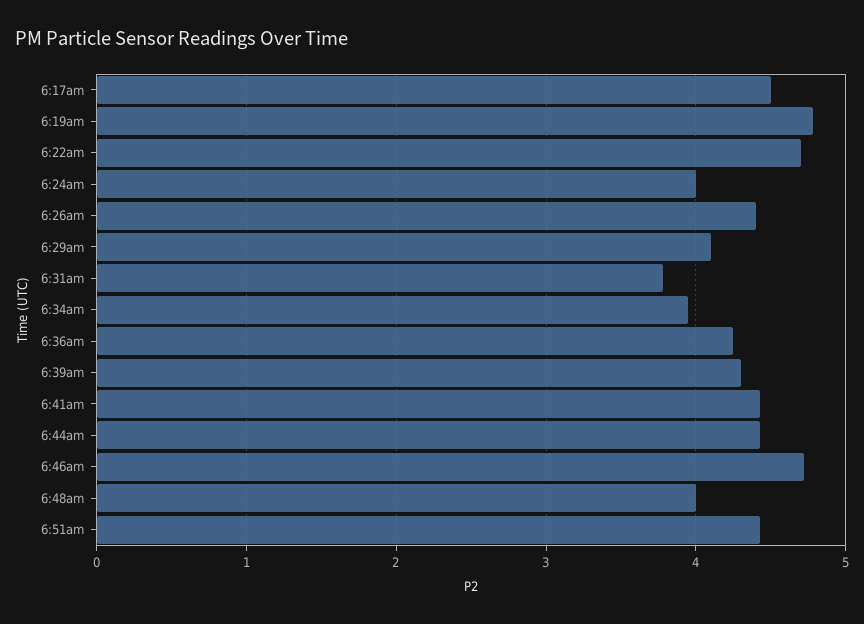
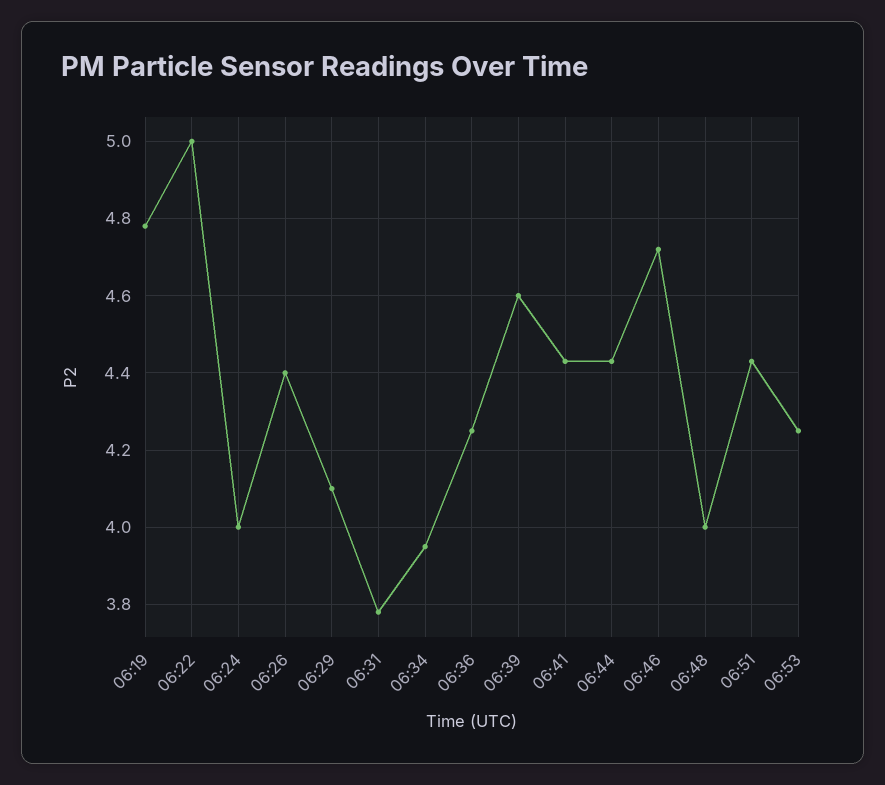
6:17am: 4.5 -> none
6:22am: 4.7 -> 5
6:39am: 4.3 -> 4.6
06:53: none -> 4.25

